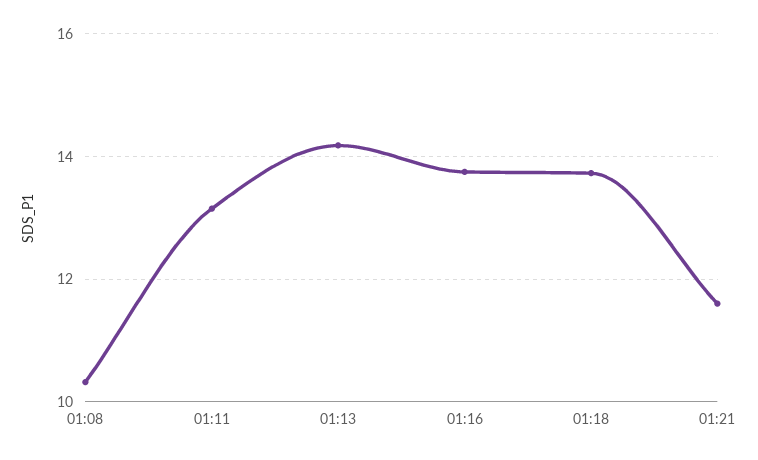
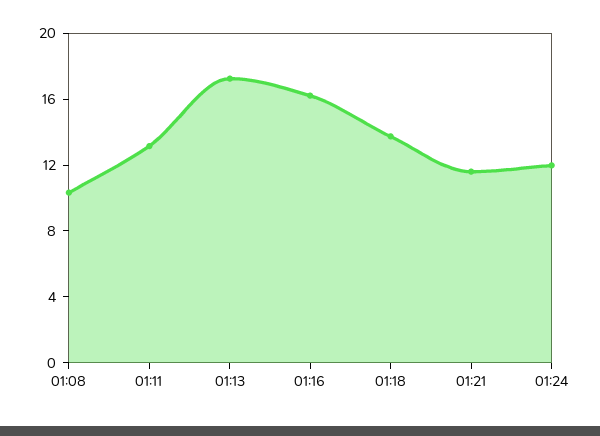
01:13: 14.2 -> 17
01:16: 13.8 -> 16
01:24: none -> 12

